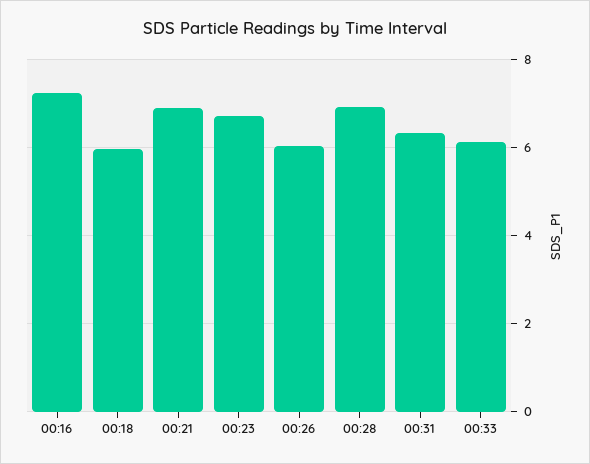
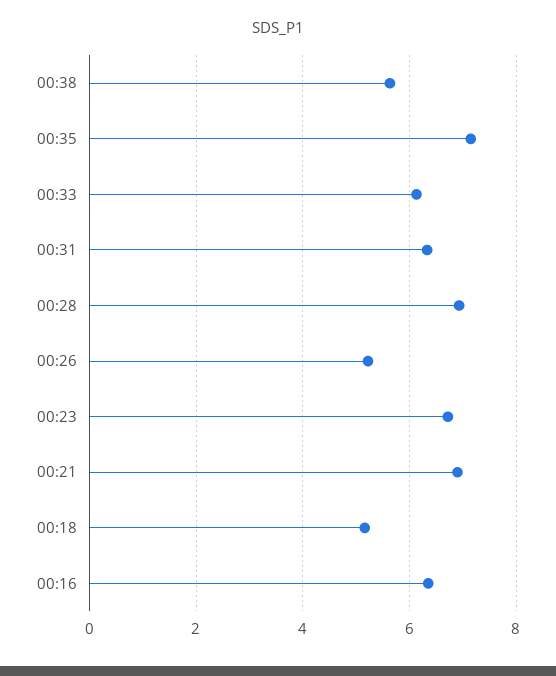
00:16: 7.2 -> 6.4
00:18: 6 -> 5.2
00:26: 6 -> 5.2
00:38: none -> 5.6
00:35: none -> 7.2

